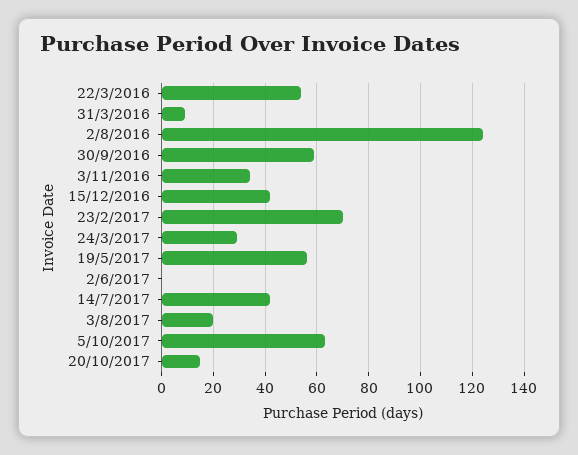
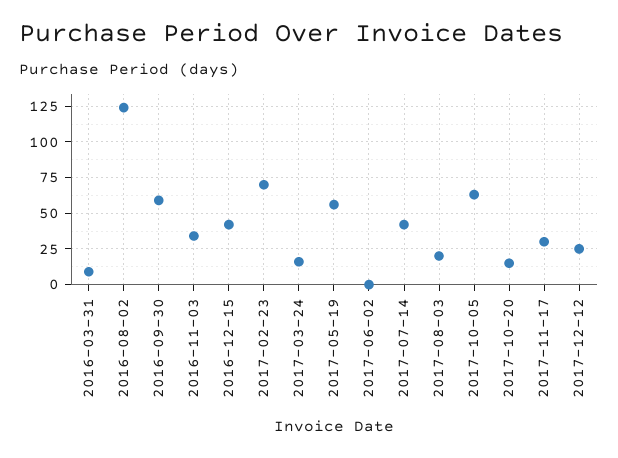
22/3/2016: 55 -> none
24/3/2017: 30 -> 15
2017-11-17: none -> 30
2017-12-12: none -> 25

